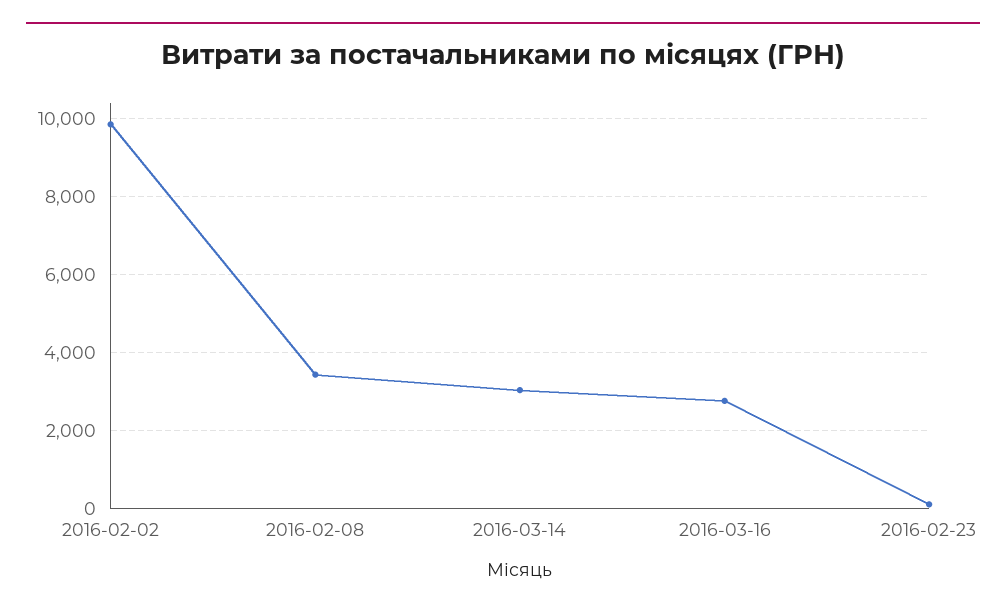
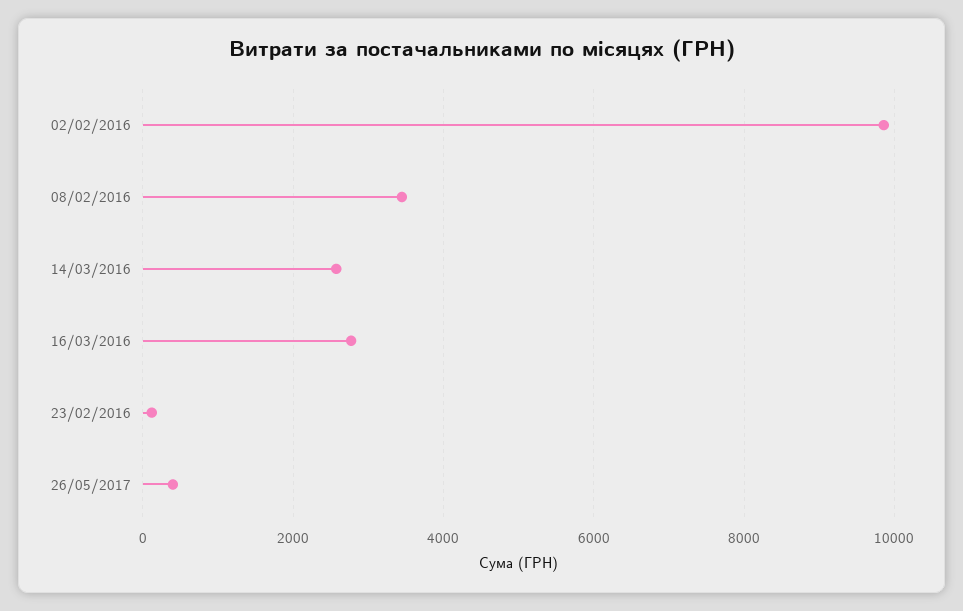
2016-03-14: 3000 -> 2600
26/05/2017: none -> 400

